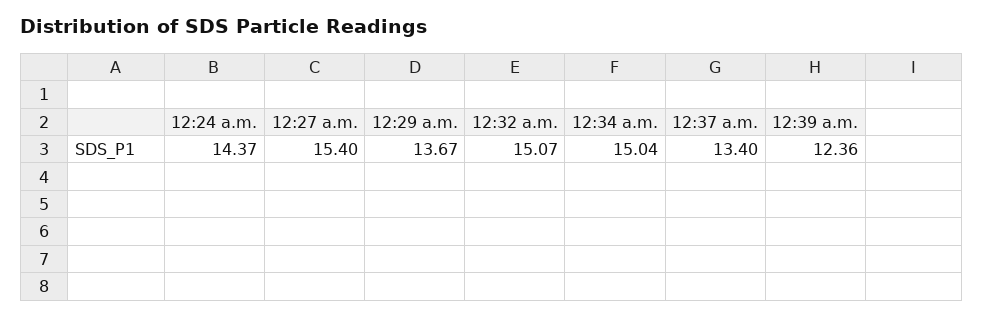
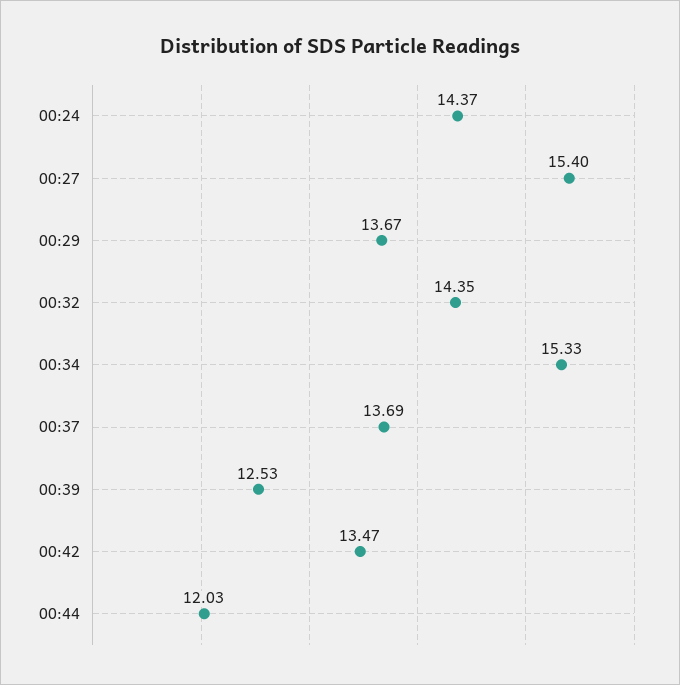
12:32 a.m.: 15.07 -> 14.35
12:34 a.m.: 15.04 -> 15.33
12:37 a.m.: 13.4 -> 13.69
12:39 a.m.: 12.36 -> 12.53
00:42: none -> 13.47
00:44: none -> 12.03

